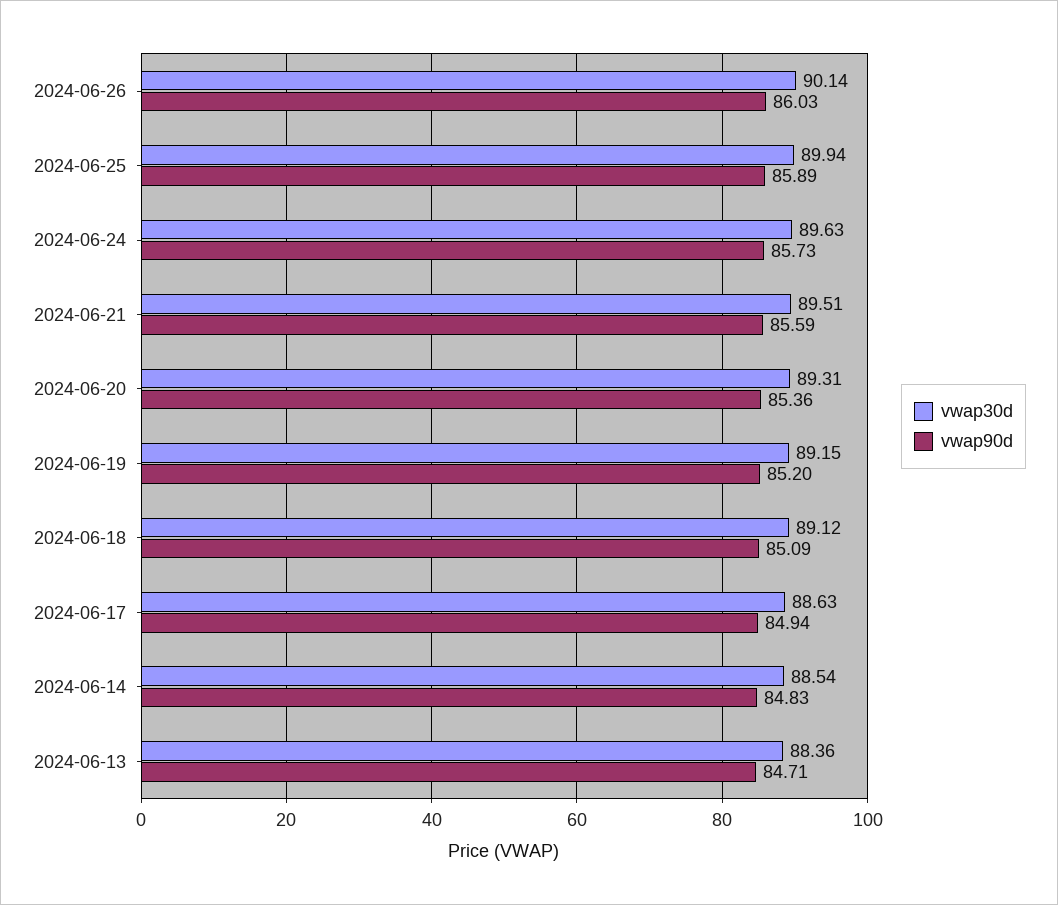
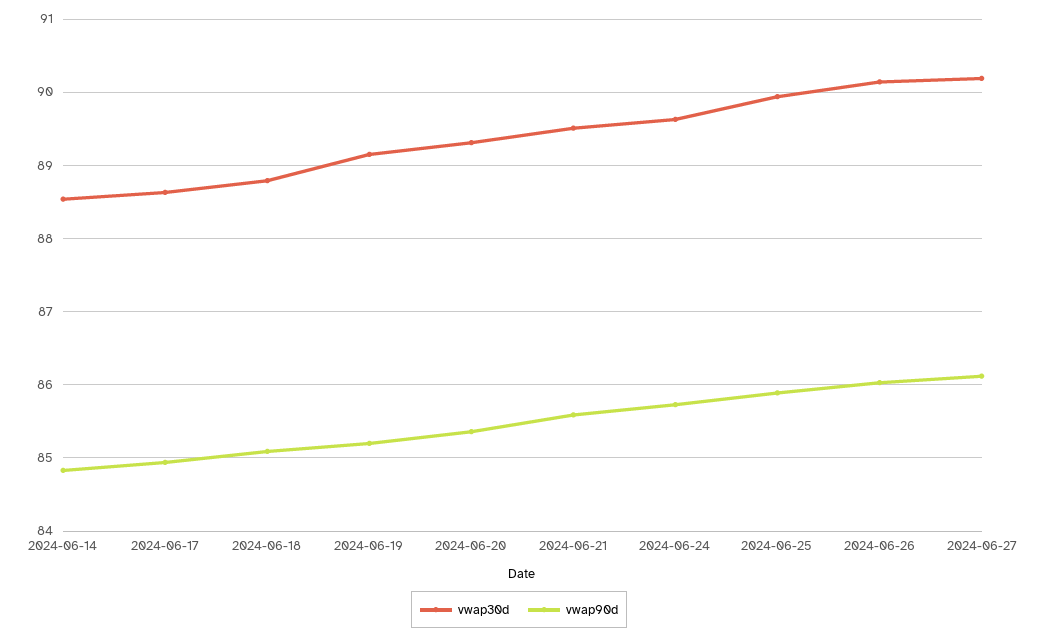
vwap30d, 2024-06-18: 89.12 -> 88.8
vwap30d, 2024-06-13: 88.36 -> none
vwap90d, 2024-06-13: 84.71 -> none
vwap30d, 2024-06-27: none -> 90.2
vwap90d, 2024-06-27: none -> 86.1

